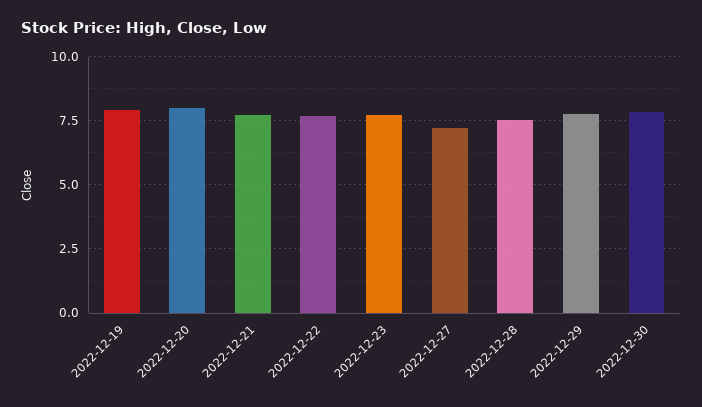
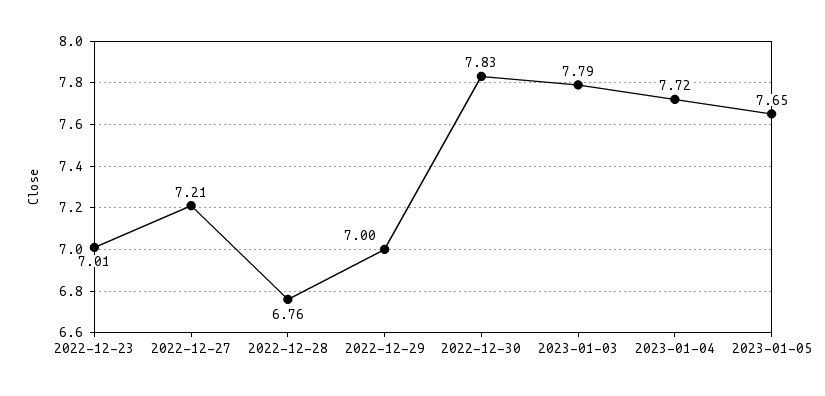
2022-12-19: 8 -> none
2022-12-20: 8 -> none
2022-12-21: 7.75 -> none
2022-12-22: 7.75 -> none
2022-12-23: 7.75 -> 7.01
2022-12-28: 7.5 -> 6.76
2022-12-29: 7.75 -> 7
2023-01-03: none -> 7.79
2023-01-04: none -> 7.72
2023-01-05: none -> 7.65

